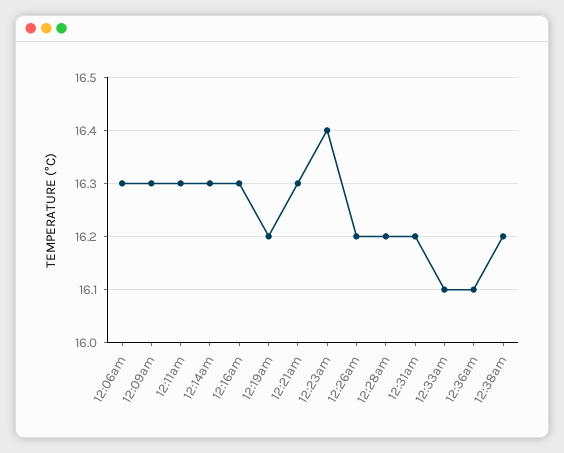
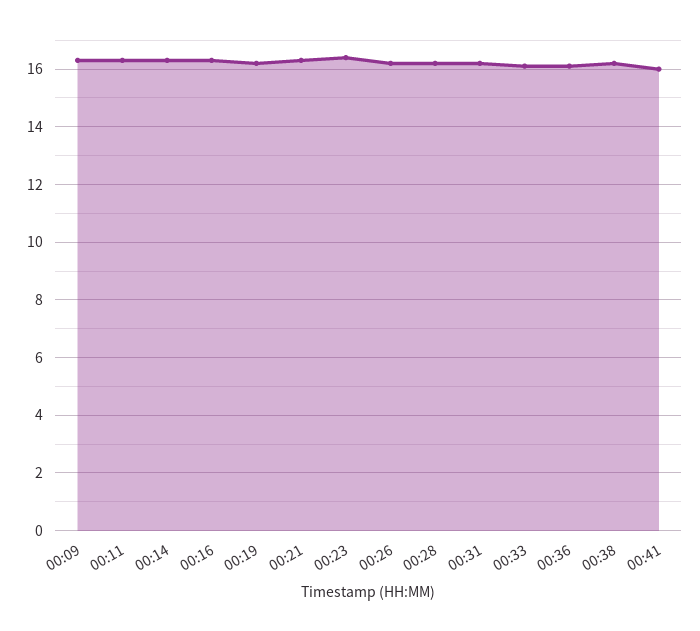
12:06am: 16.3 -> none
00:41: none -> 16

